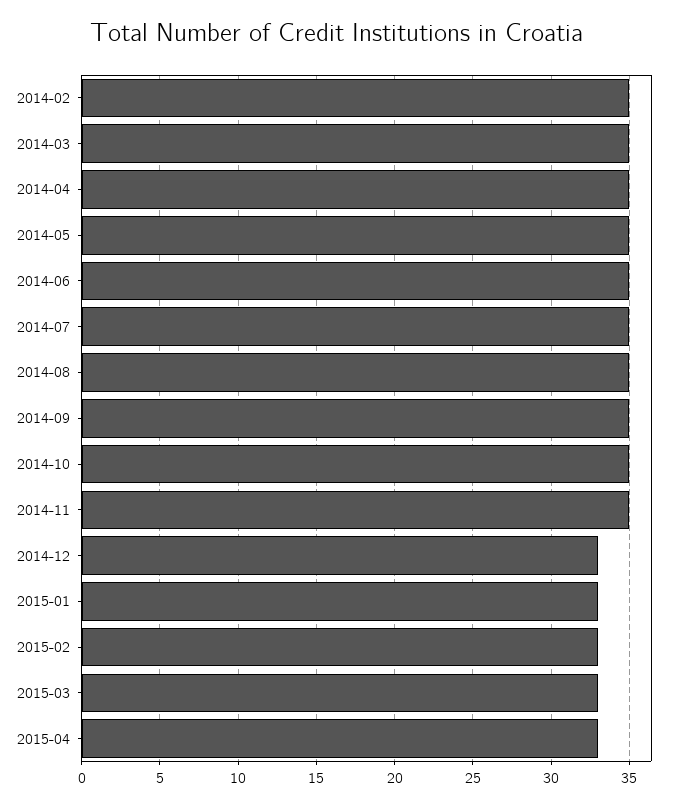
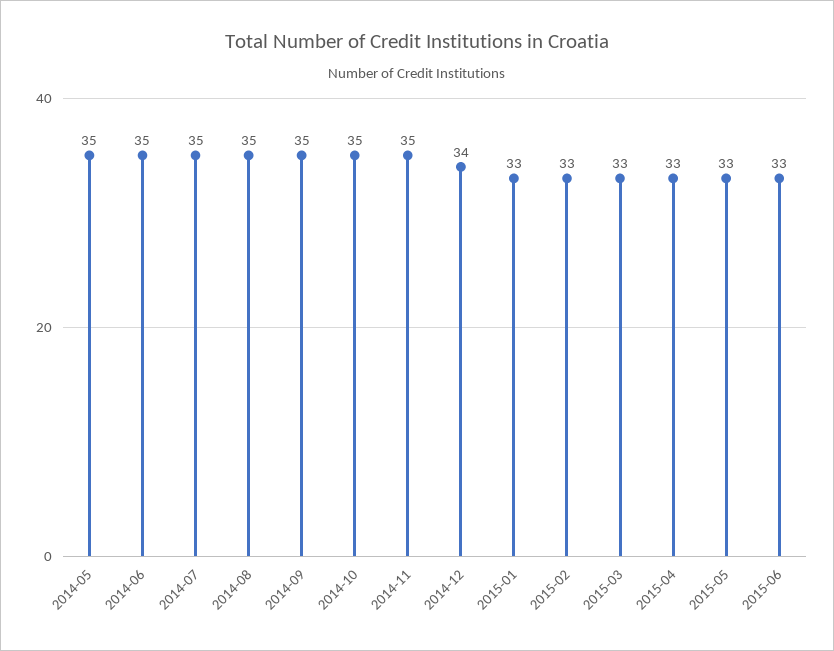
2014-02: 35 -> none
2014-03: 35 -> none
2014-04: 35 -> none
2014-12: 33 -> 34
2015-05: none -> 33
2015-06: none -> 33

